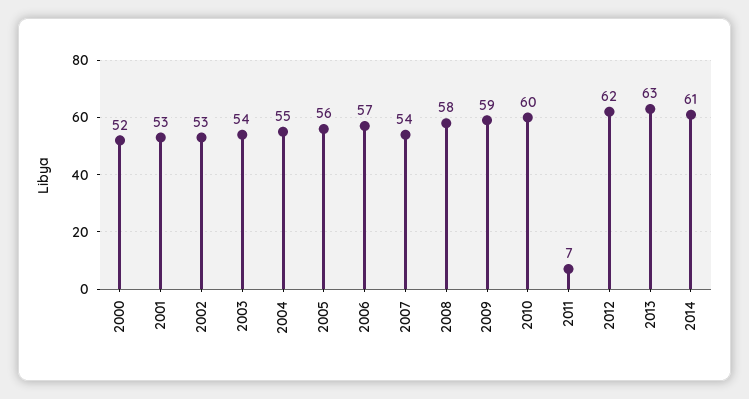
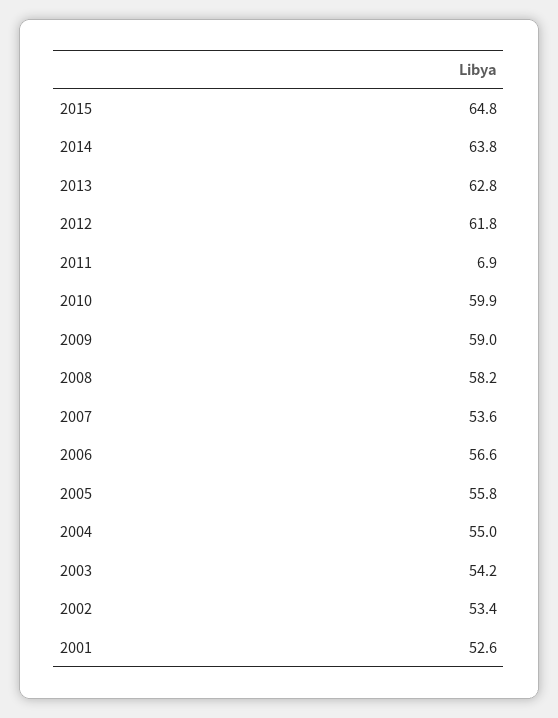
2000: 52 -> none
2014: 61 -> 63.8
2015: none -> 64.8

